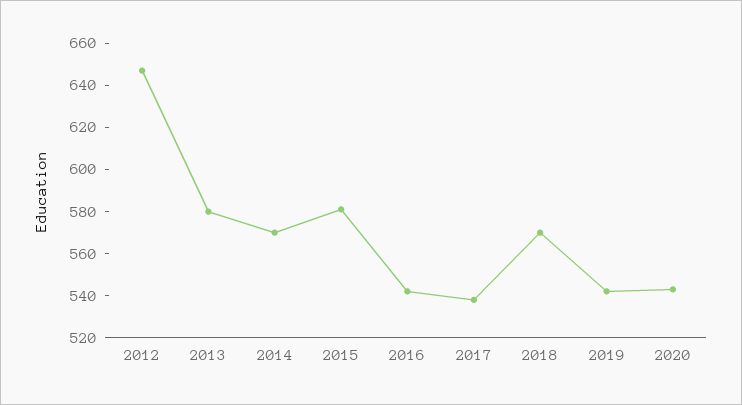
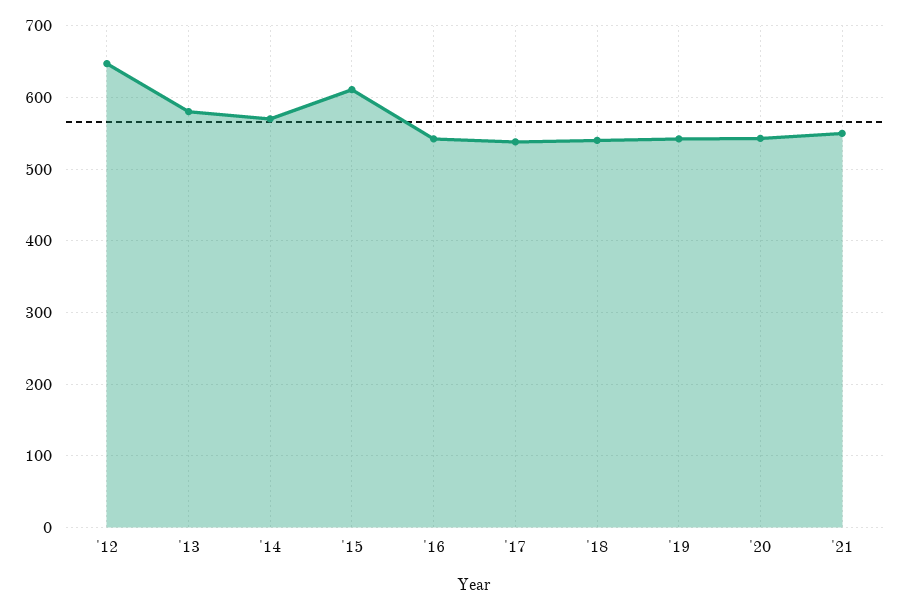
2015: 580 -> 610
2018: 570 -> 540
'21: none -> 550

